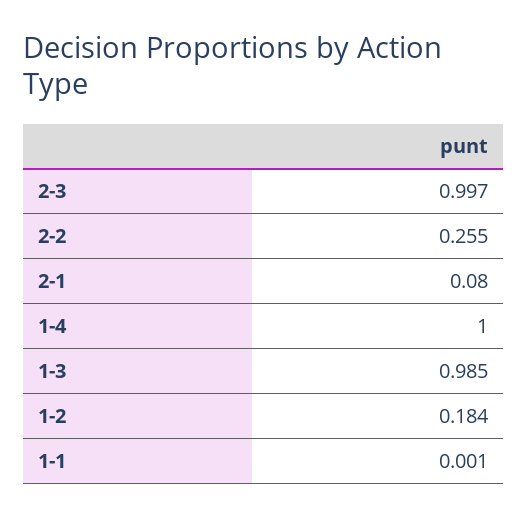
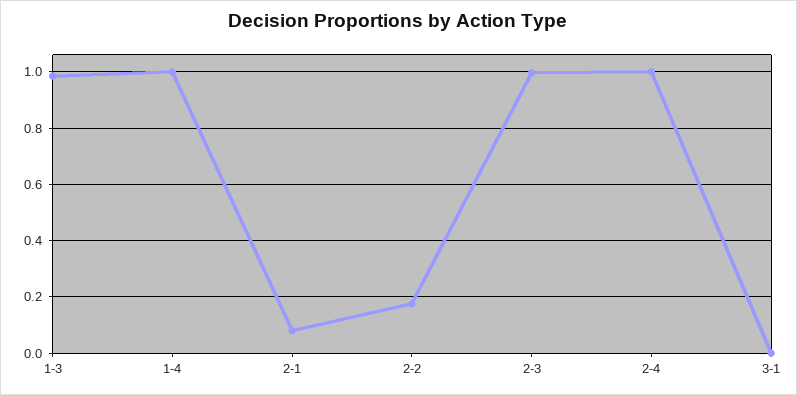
2-2: 0.255 -> 0.175
1-2: 0.184 -> none
1-1: 0.001 -> none
2-4: none -> 1
3-1: none -> 0

